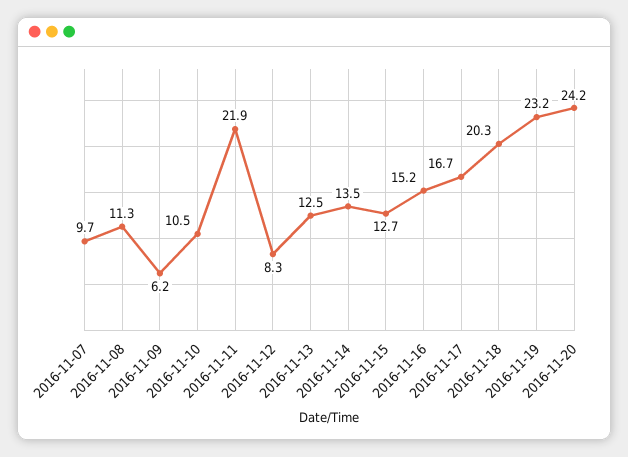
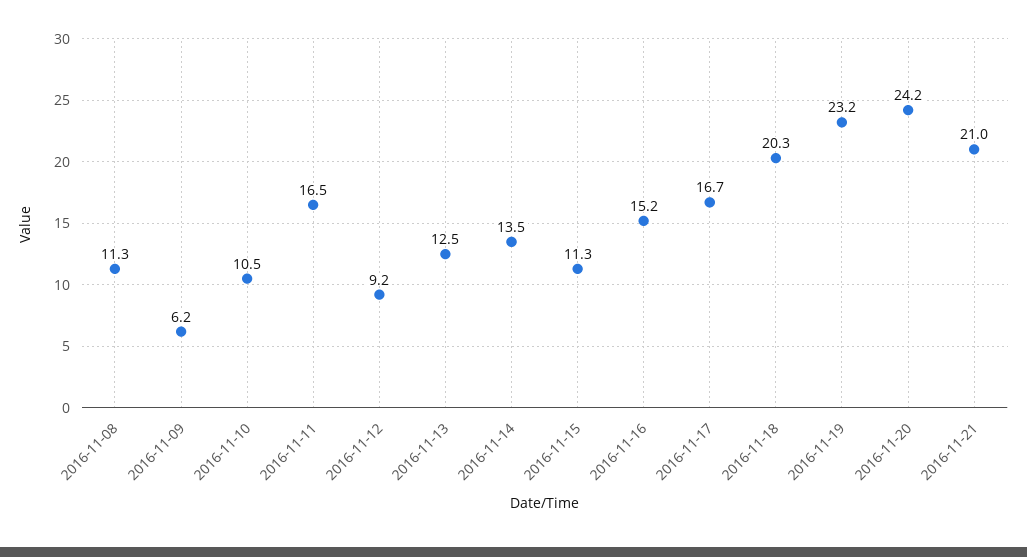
2016-11-07: 9.7 -> none
2016-11-11: 21.9 -> 16.5
2016-11-12: 8.3 -> 9.2
2016-11-15: 12.7 -> 11.3
2016-11-21: none -> 21

